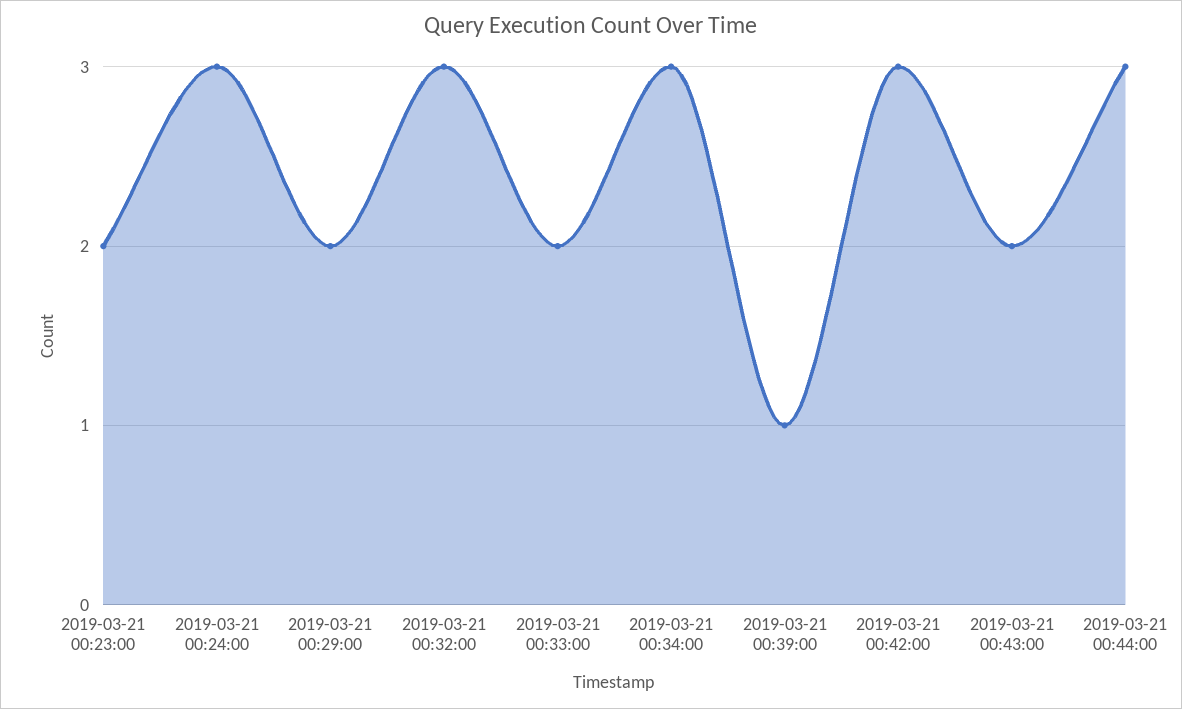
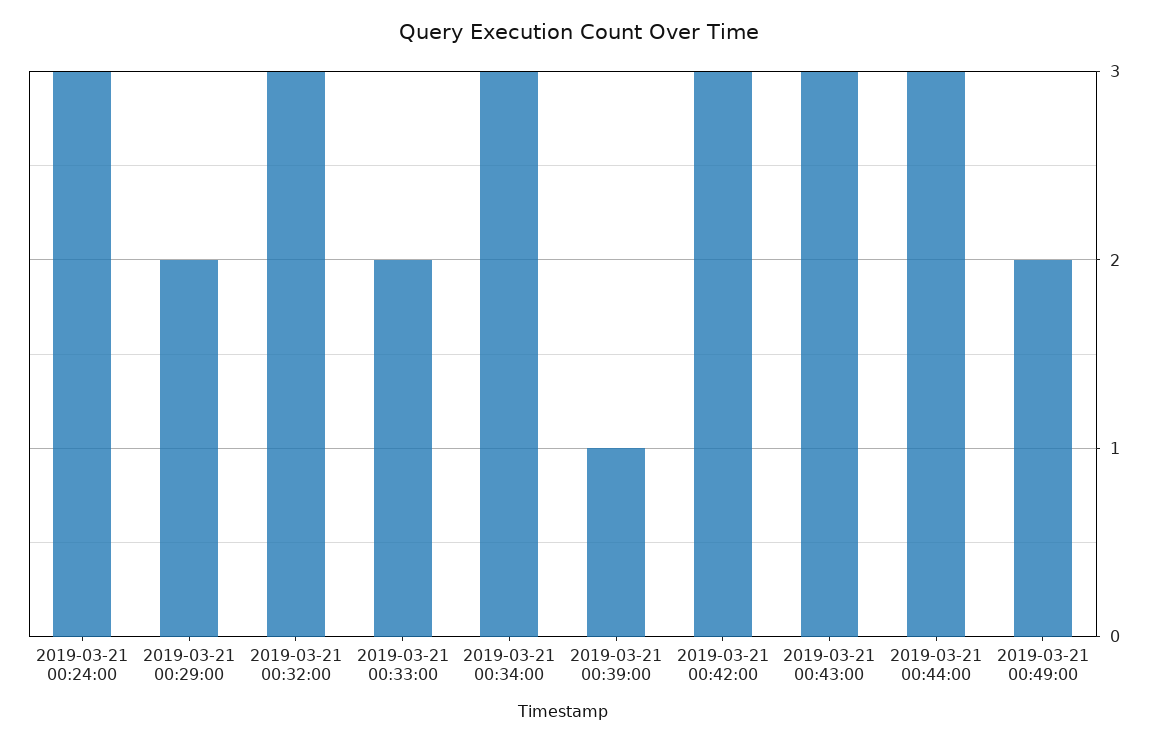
2019-03-21 00:23:00: 2 -> none
2019-03-21 00:43:00: 2 -> 3
2019-03-21 00:49:00: none -> 2

